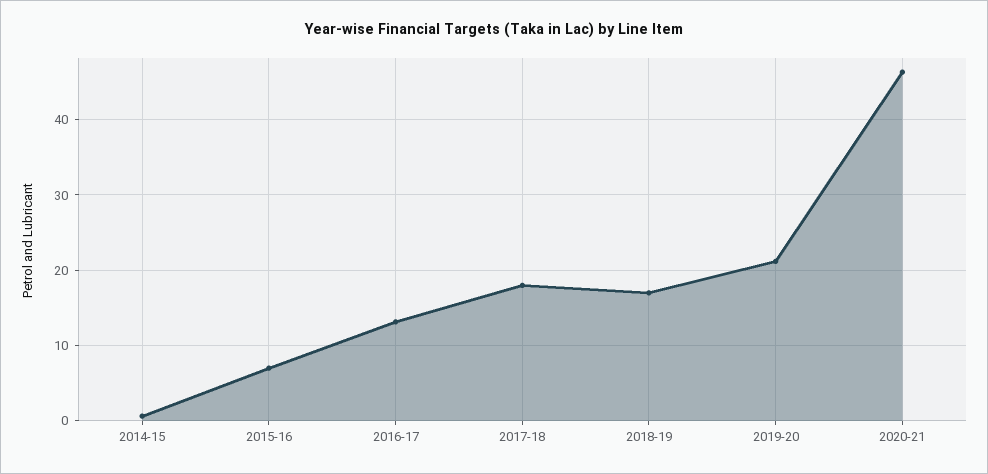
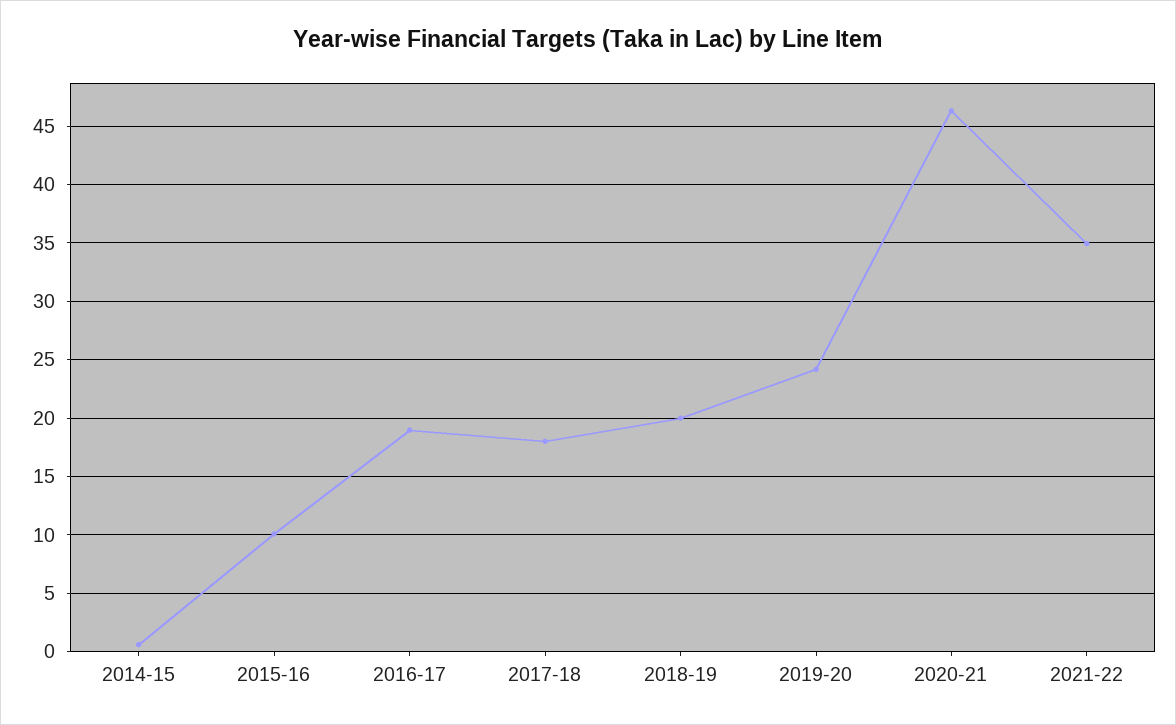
2015-16: 7 -> 10
2016-17: 13 -> 19
2018-19: 17 -> 20
2019-20: 21 -> 24
2021-22: none -> 35

